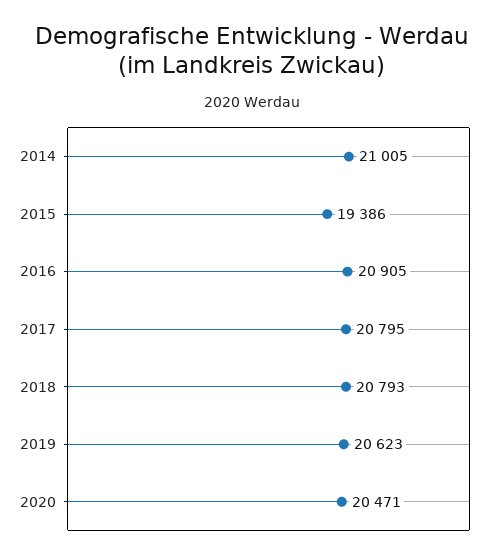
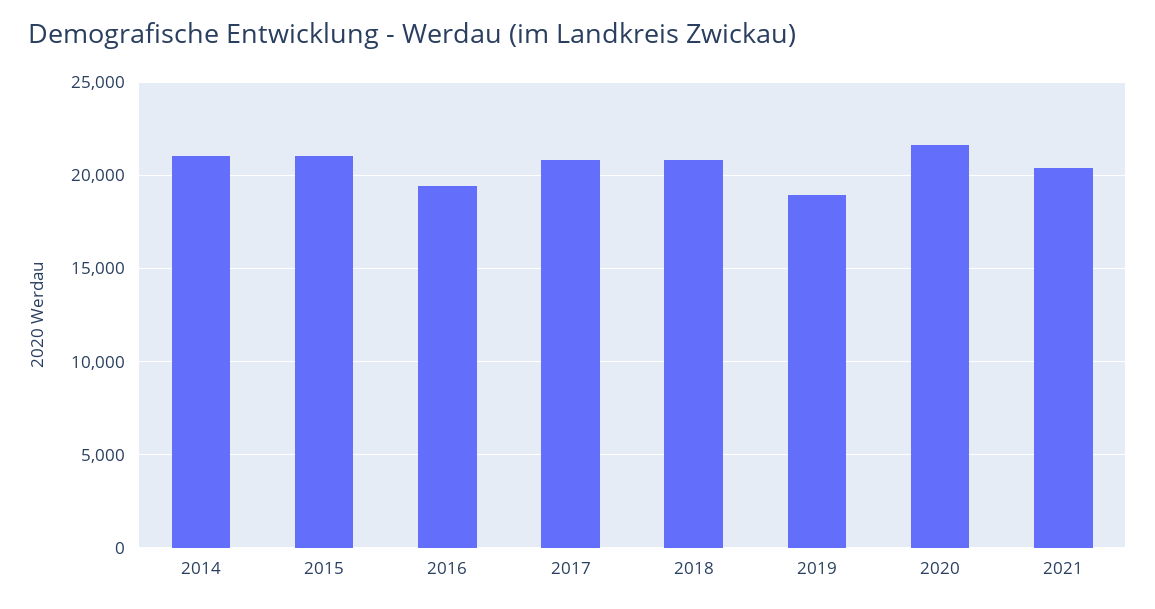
2015: 19386 -> 21000
2016: 20905 -> 19500
2019: 20623 -> 19000
2020: 20471 -> 21500
2021: none -> 20500

